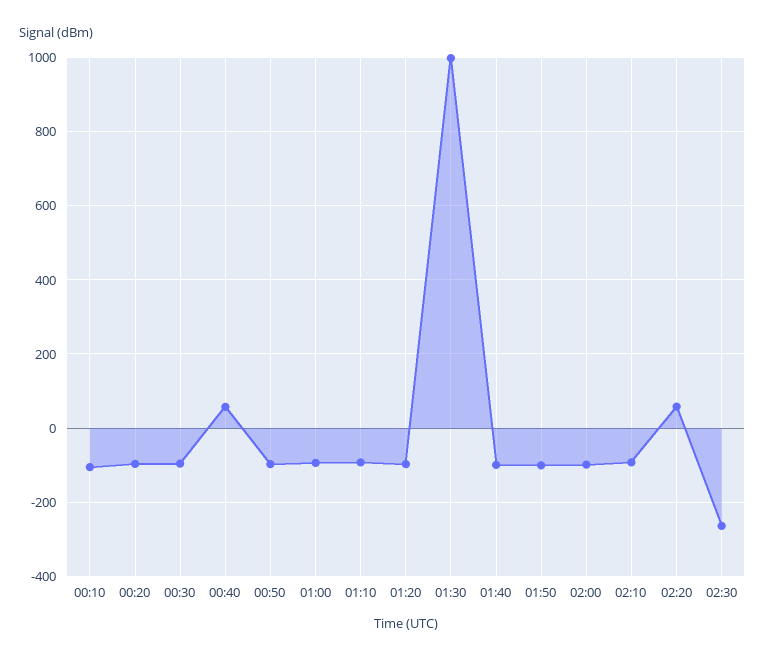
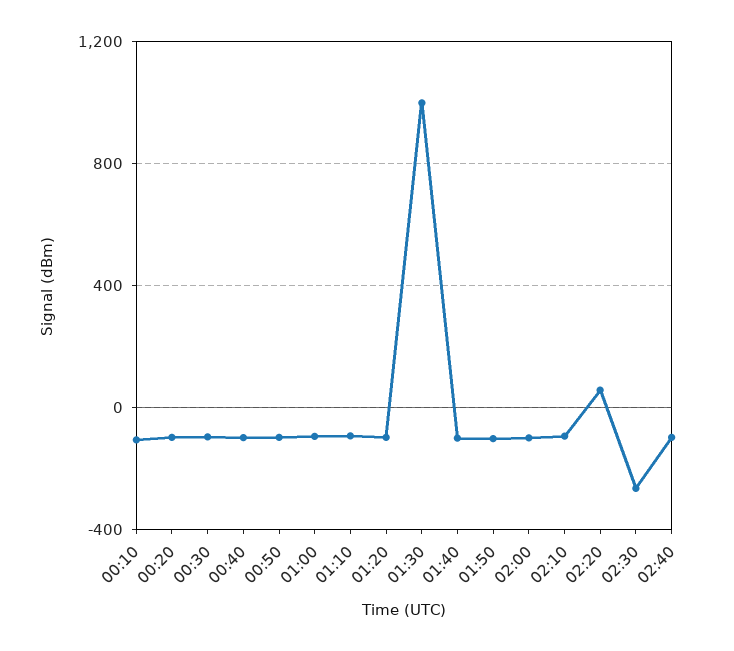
00:40: 60 -> -100
02:40: none -> -100

